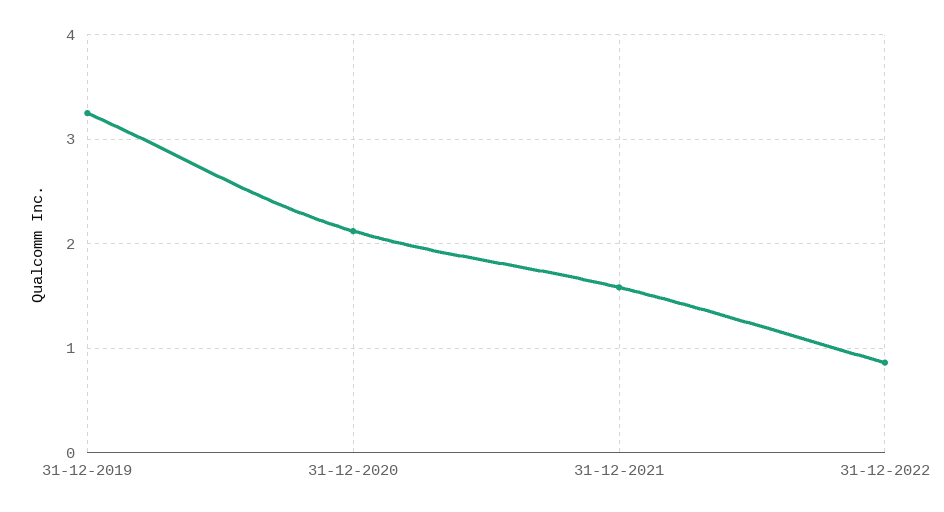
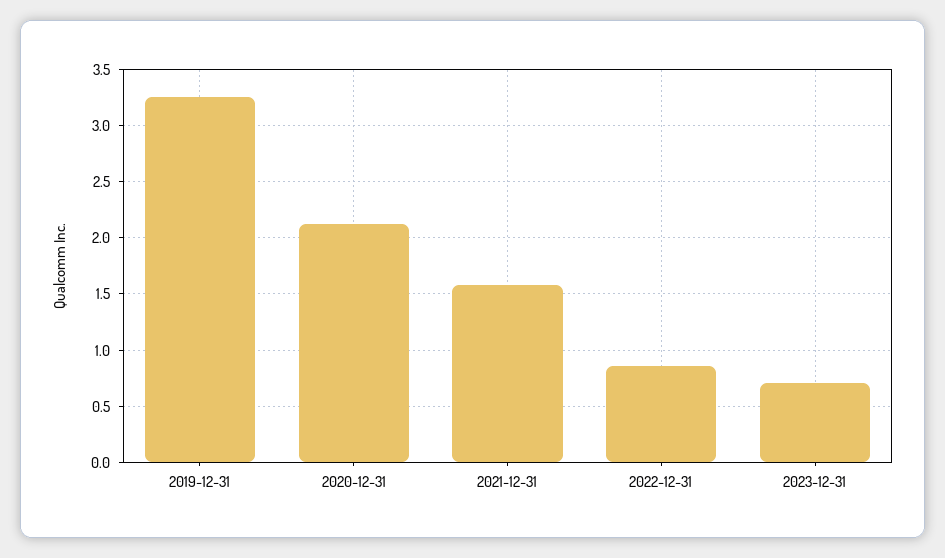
2023-12-31: none -> 0.7

